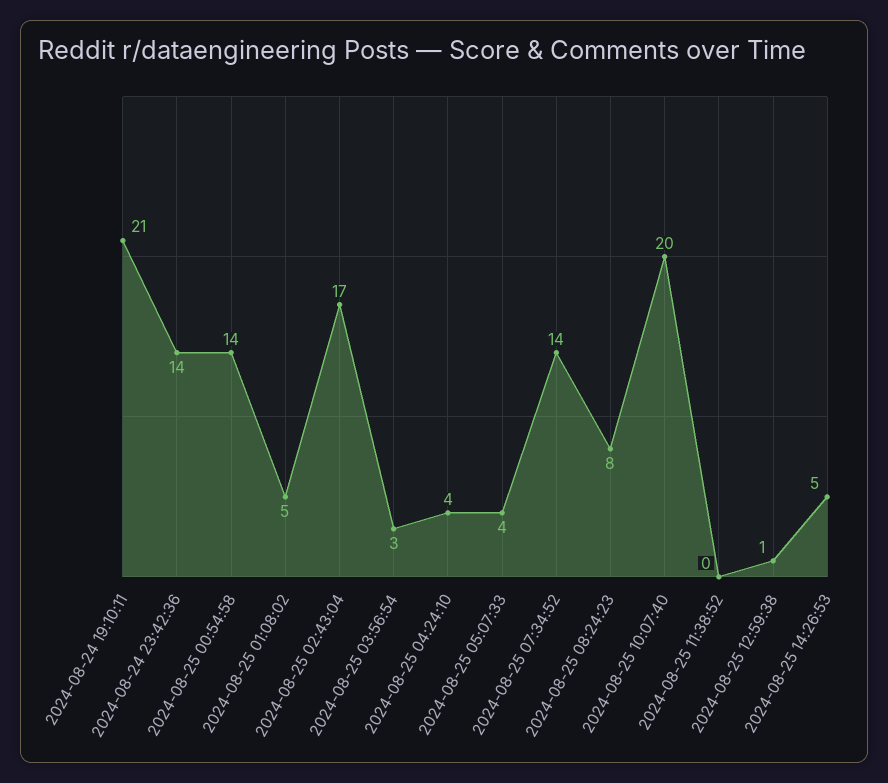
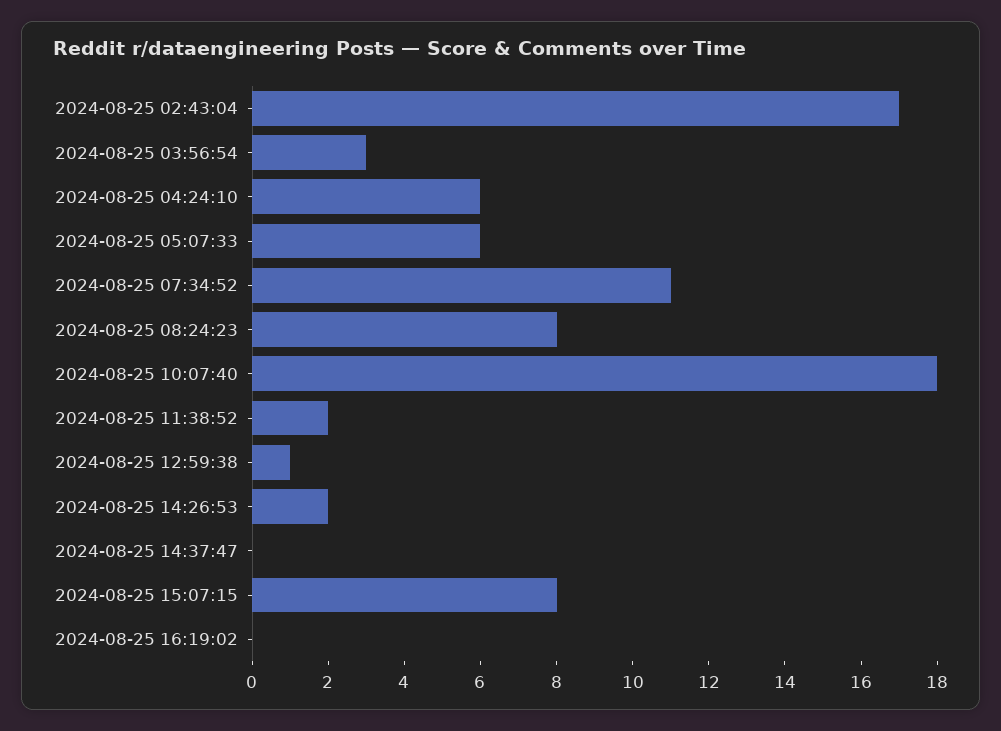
2024-08-24 19:10:11: 21 -> none
2024-08-24 23:42:36: 14 -> none
2024-08-25 00:54:58: 14 -> none
2024-08-25 01:08:02: 5 -> none
2024-08-25 04:24:10: 4 -> 6
2024-08-25 05:07:33: 4 -> 6
2024-08-25 07:34:52: 14 -> 11
2024-08-25 10:07:40: 20 -> 18
2024-08-25 11:38:52: 0 -> 2
2024-08-25 14:26:53: 5 -> 2
2024-08-25 14:37:47: none -> 0
2024-08-25 15:07:15: none -> 8
2024-08-25 16:19:02: none -> 0

